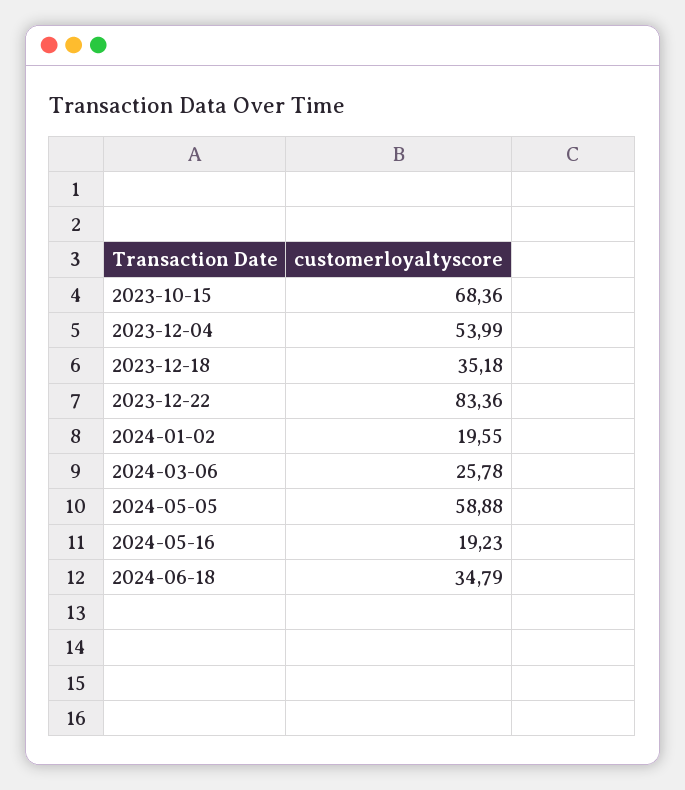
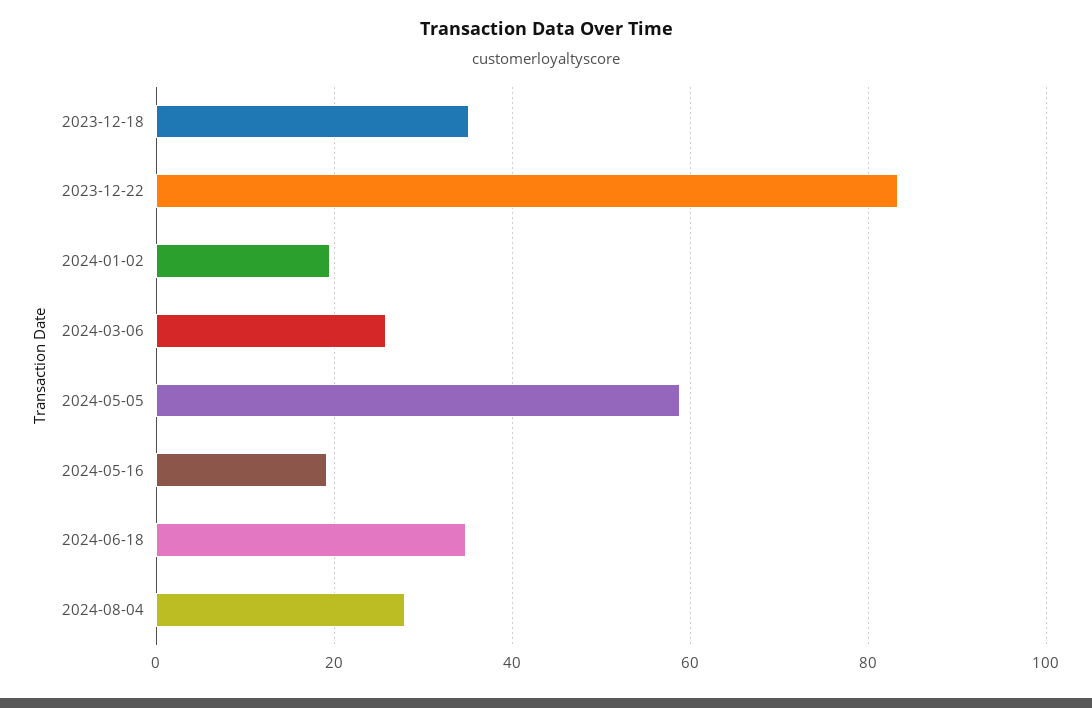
2023-10-15: 68.36 -> none
2023-12-04: 53.99 -> none
2024-08-04: none -> 28

